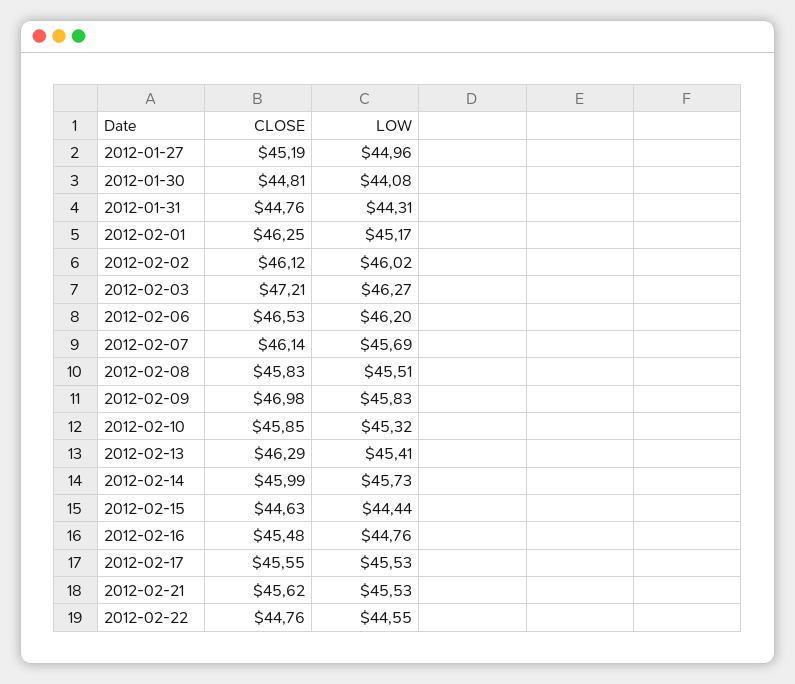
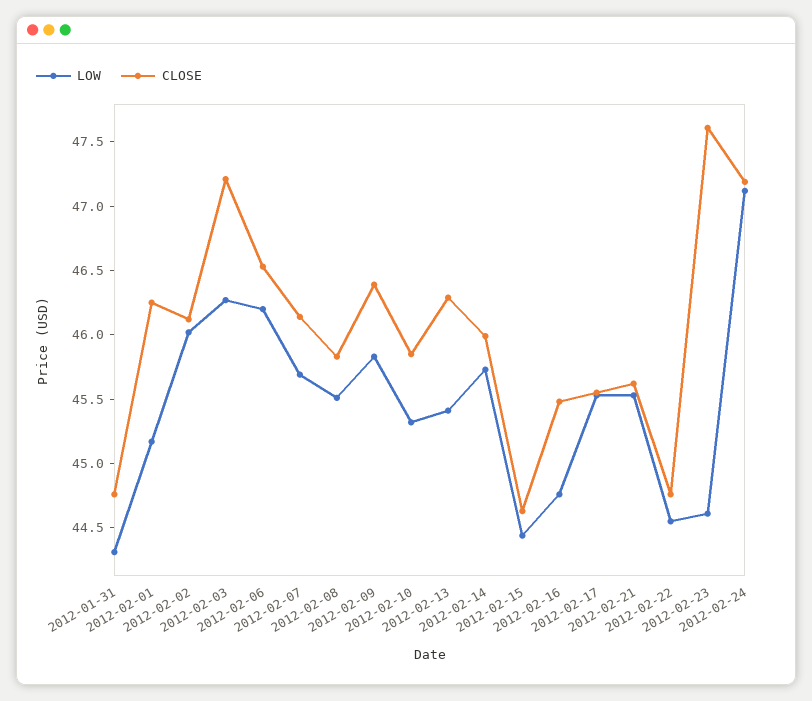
CLOSE, 2012-01-27: 45.19 -> none
LOW, 2012-01-27: 44.96 -> none
CLOSE, 2012-01-30: 44.81 -> none
LOW, 2012-01-30: 44.08 -> none
CLOSE, 2012-02-09: 46.98 -> 46.4
LOW, 2012-02-23: none -> 44.6
CLOSE, 2012-02-23: none -> 47.6
LOW, 2012-02-24: none -> 47.1
CLOSE, 2012-02-24: none -> 47.2

